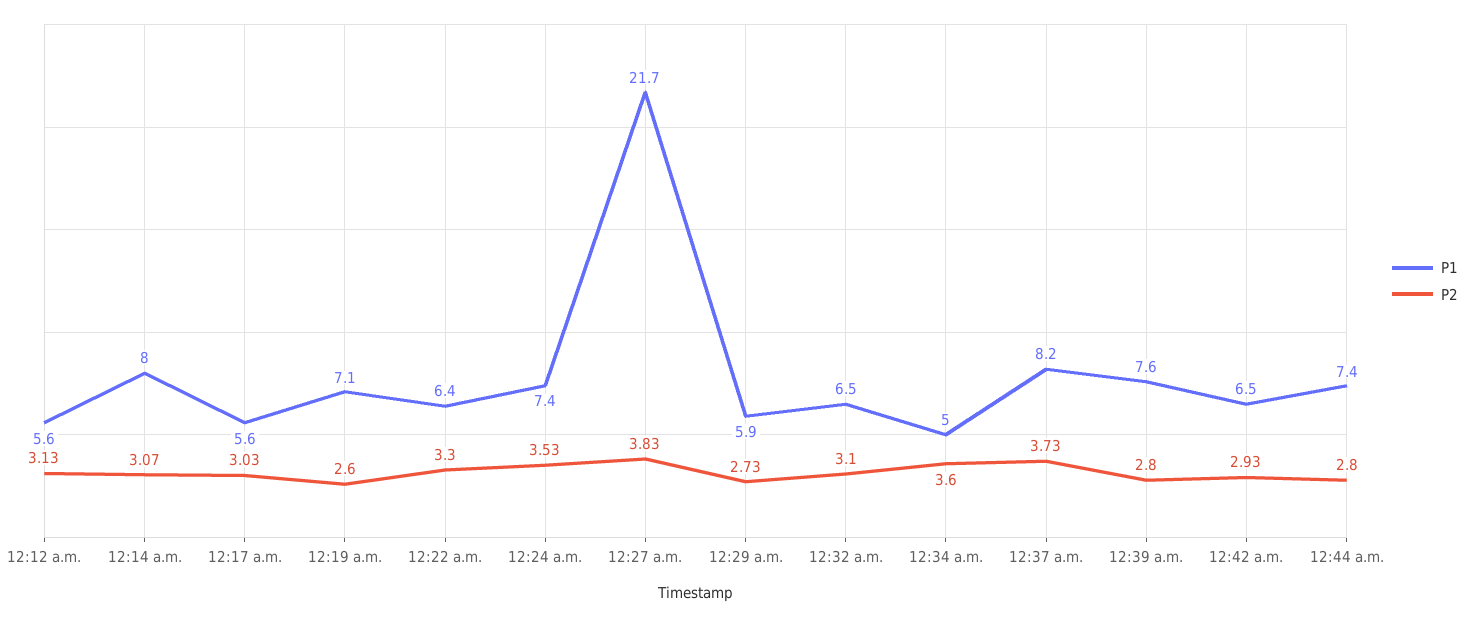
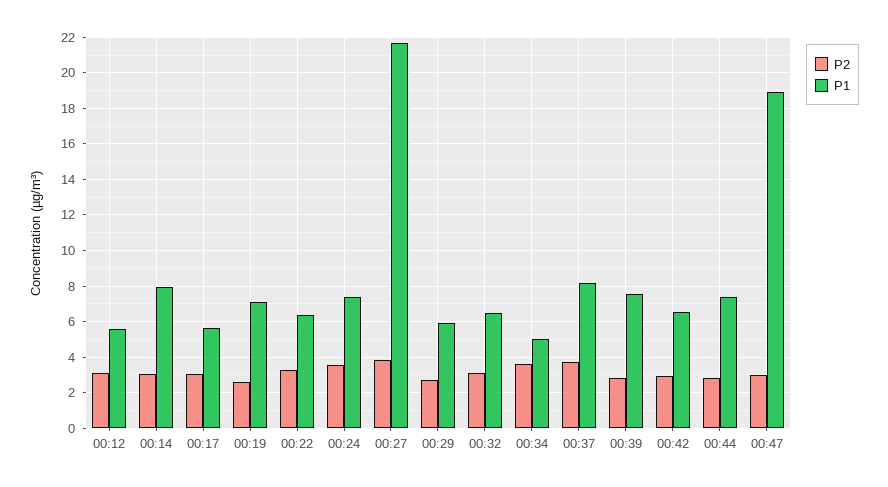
P2, 00:47: none -> 3
P1, 00:47: none -> 19

